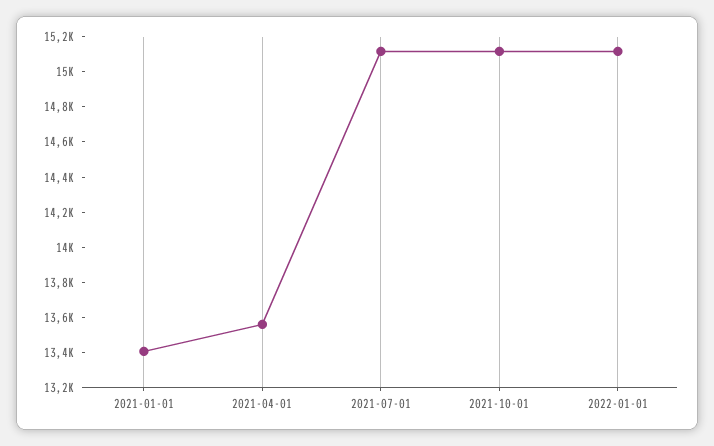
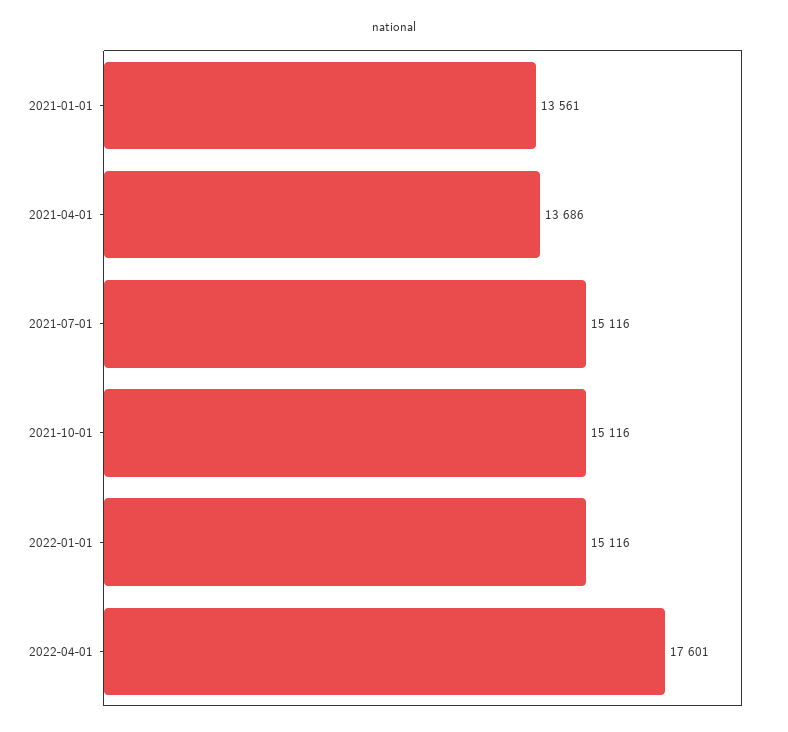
2021-01-01: 13400 -> 13561
2021-04-01: 13550 -> 13686
2022-04-01: none -> 17601

